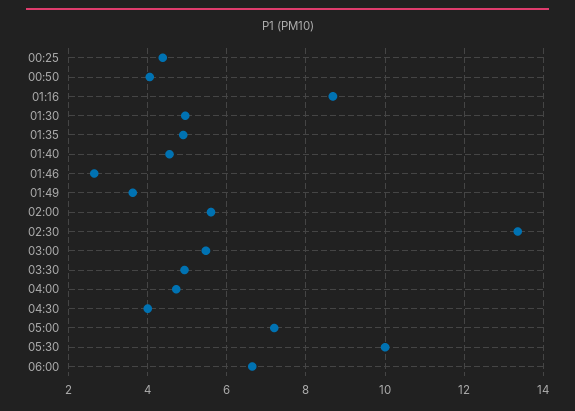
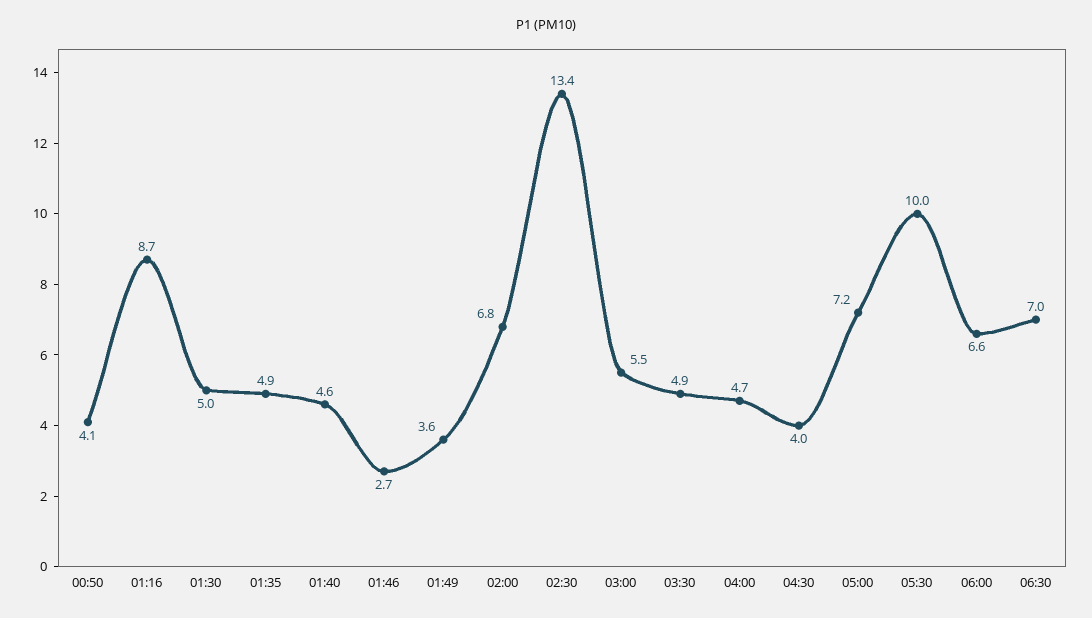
00:25: 4.4 -> none
02:00: 5.6 -> 6.8
06:30: none -> 7

